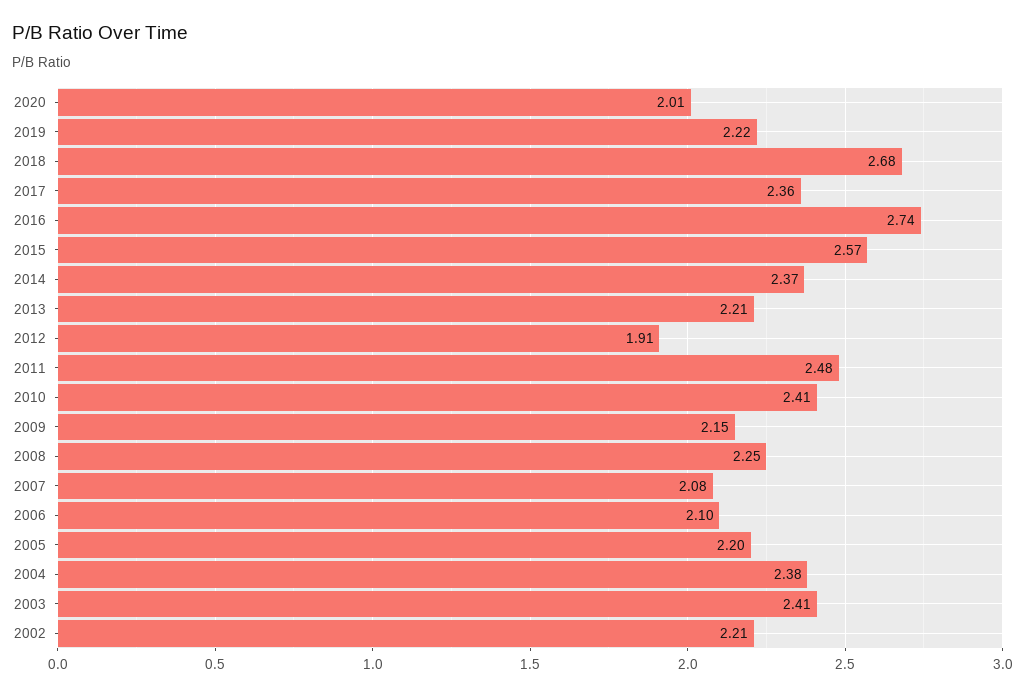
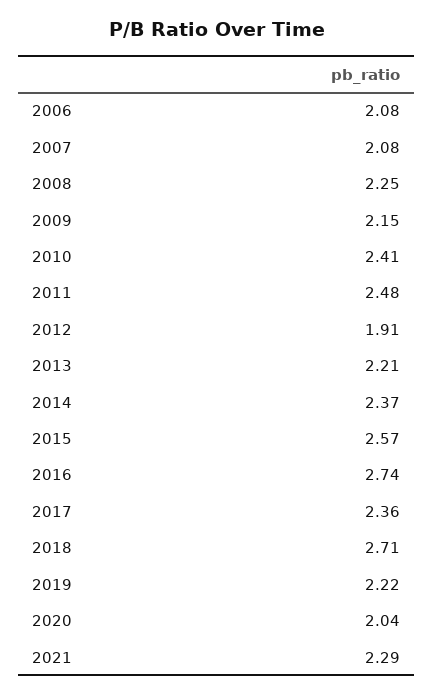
2020: 2.01 -> 2.04
2018: 2.68 -> 2.71
2006: 2.1 -> 2.08
2005: 2.2 -> none
2004: 2.38 -> none
2003: 2.41 -> none
2002: 2.21 -> none
2021: none -> 2.29

